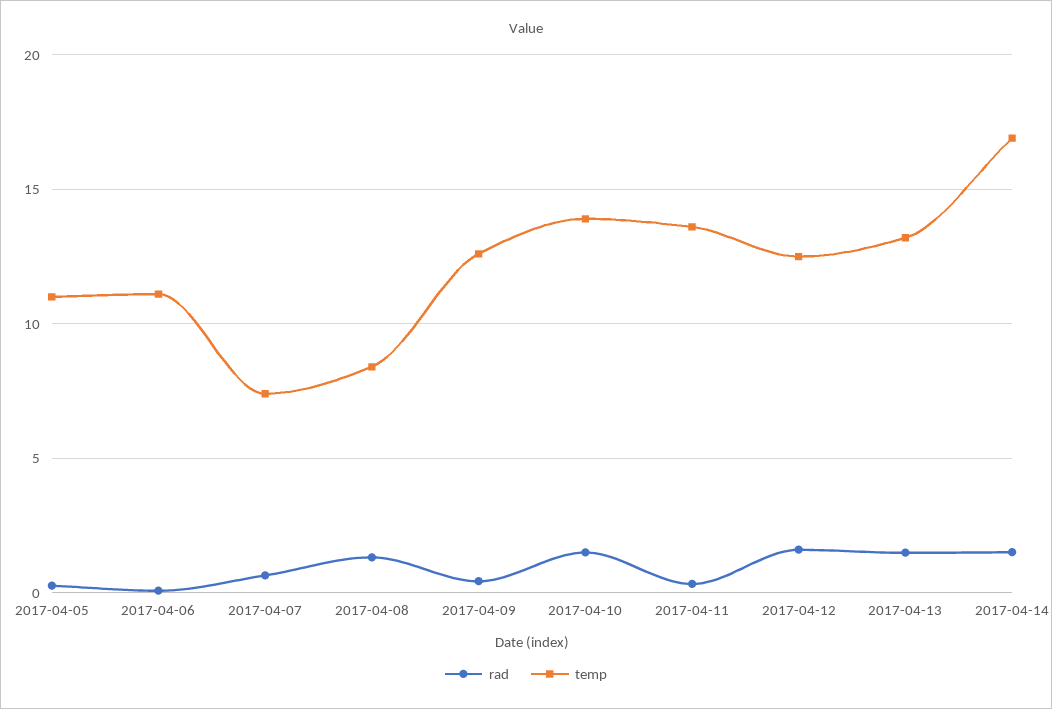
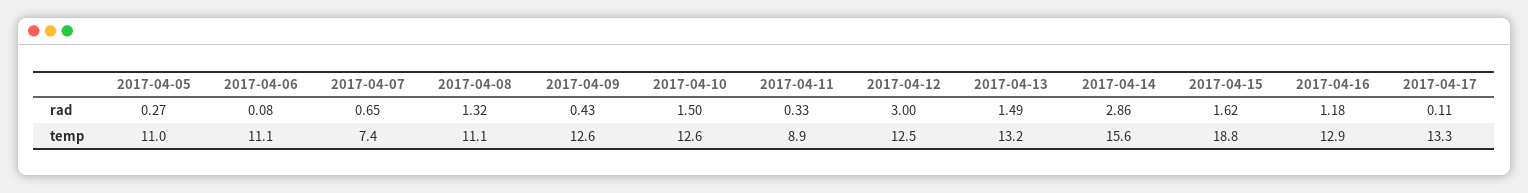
temp, 2017-04-08: 8.5 -> 11.1
temp, 2017-04-10: 14 -> 12.6
temp, 2017-04-11: 13.5 -> 8.9
rad, 2017-04-12: 1.5 -> 3
rad, 2017-04-14: 1.5 -> 2.86
temp, 2017-04-14: 17 -> 15.6
rad, 2017-04-15: none -> 1.62
rad, 2017-04-16: none -> 1.18
rad, 2017-04-17: none -> 0.11
temp, 2017-04-15: none -> 18.8
temp, 2017-04-16: none -> 12.9
temp, 2017-04-17: none -> 13.3

